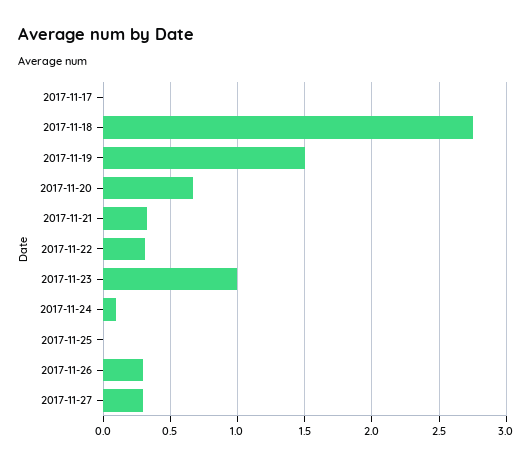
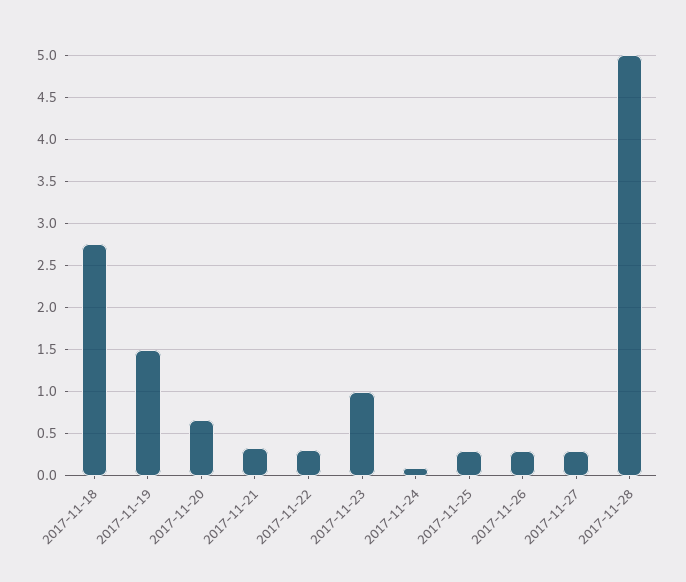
2017-11-17: 0 -> none
2017-11-25: 0 -> 0.3
2017-11-28: none -> 5

